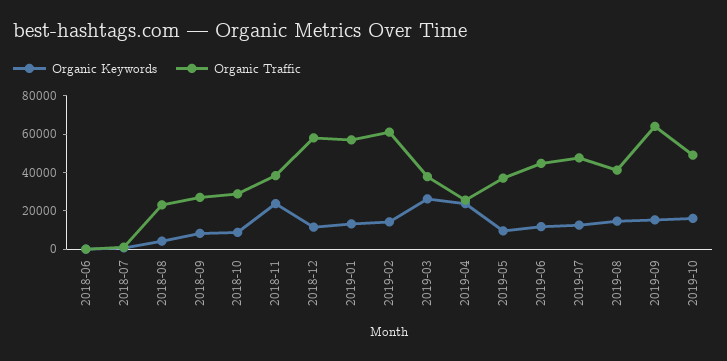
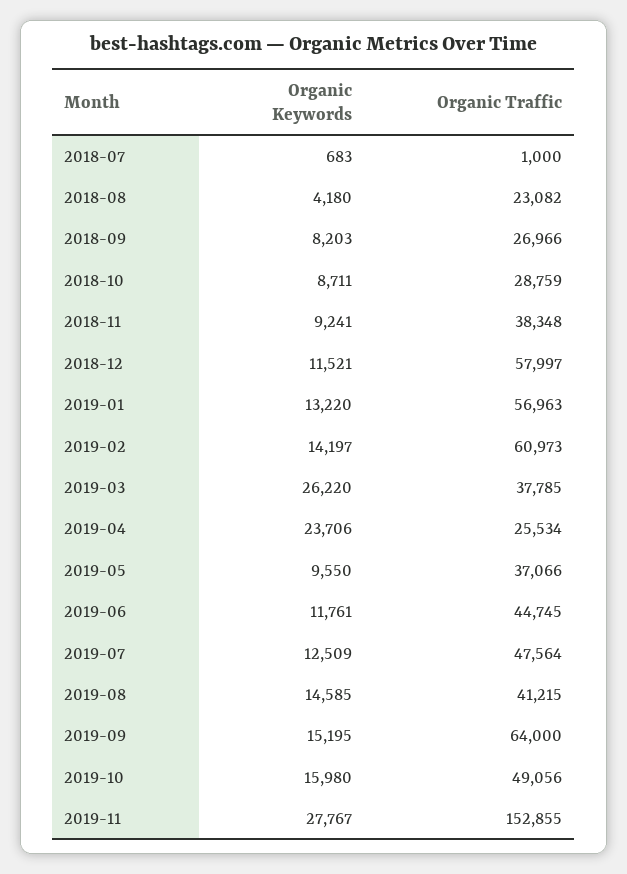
Organic Keywords, 2018-06: 0 -> none
Organic Traffic, 2018-06: 0 -> none
Organic Keywords, 2018-11: 25000 -> 9241
Organic Keywords, 2019-11: none -> 27767
Organic Traffic, 2019-11: none -> 152855

